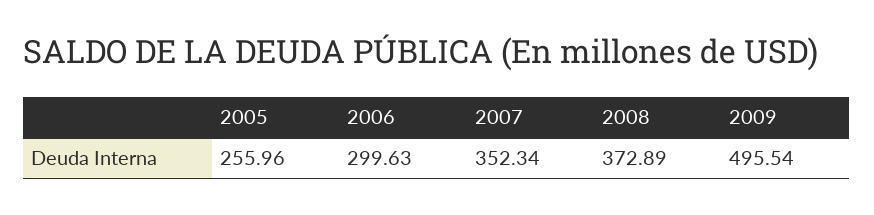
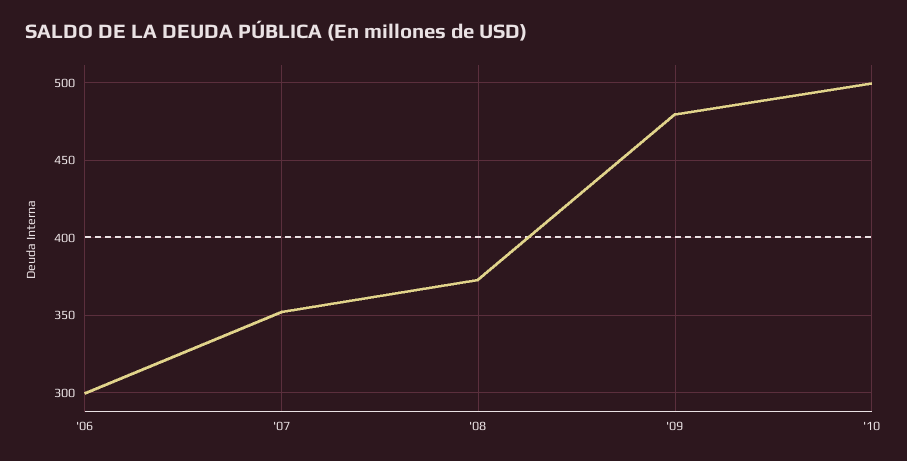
2005: 255.96 -> none
2009: 495.54 -> 480
'10: none -> 500

